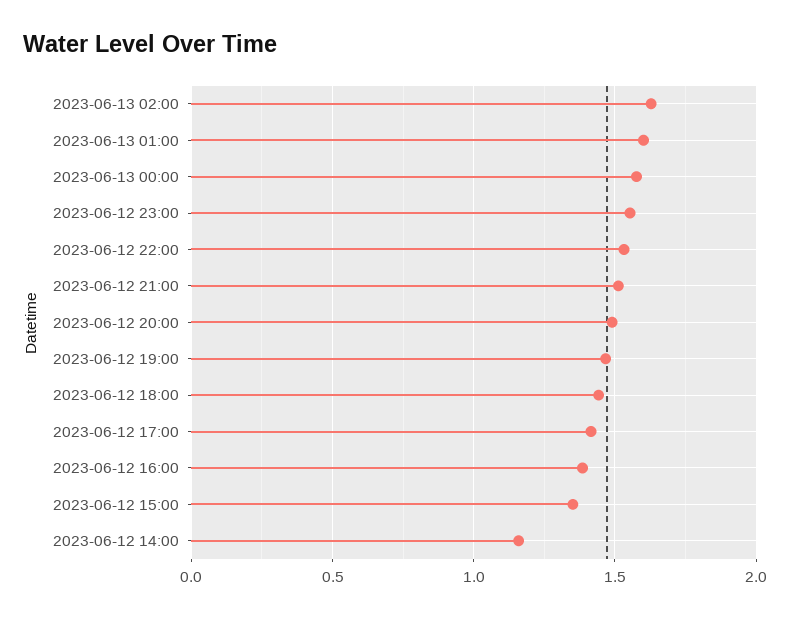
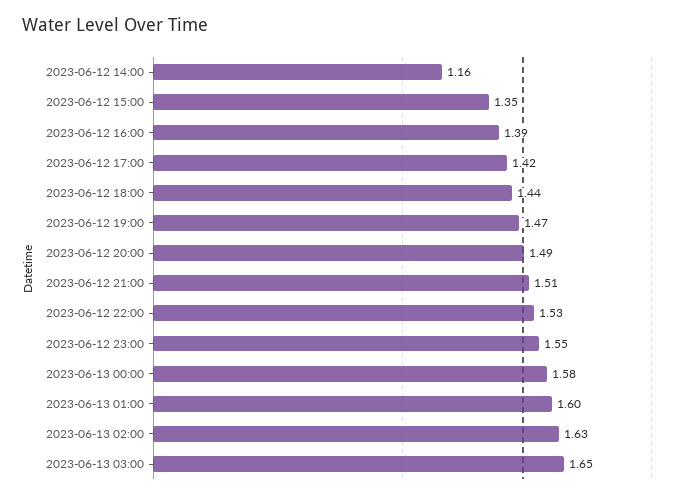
2023-06-13 03:00: none -> 1.65

